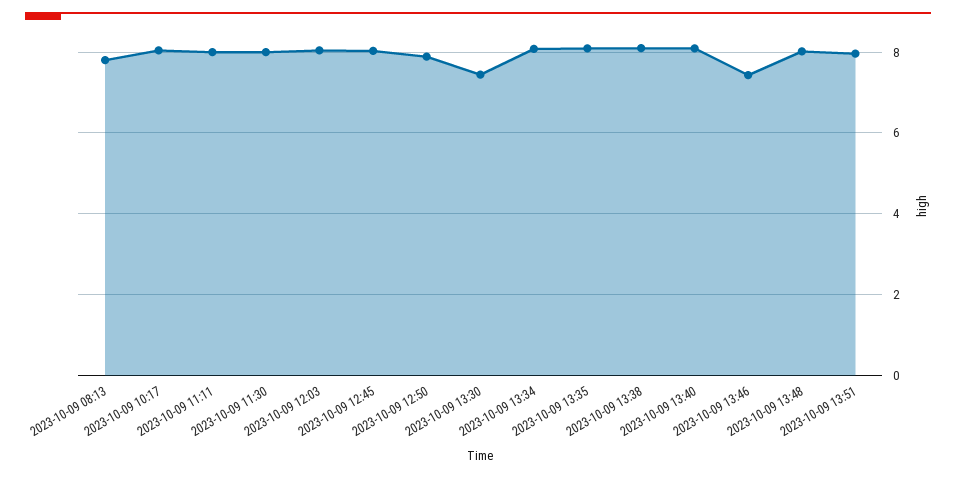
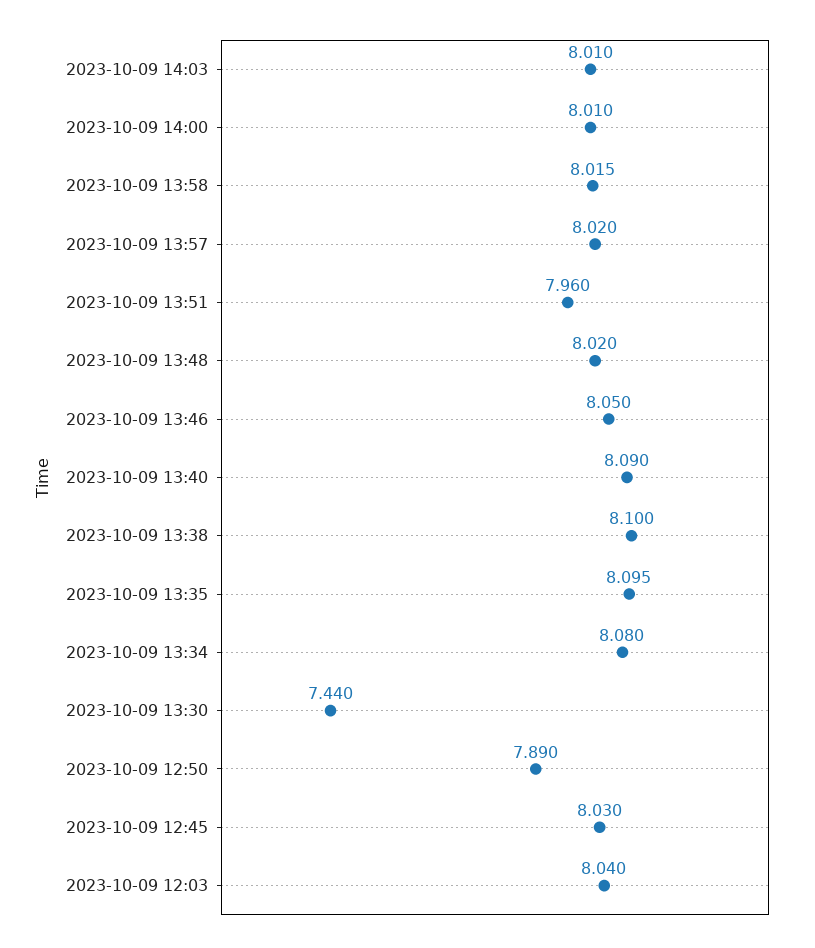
2023-10-09 08:13: 7.8 -> none
2023-10-09 10:17: 8 -> none
2023-10-09 11:11: 8 -> none
2023-10-09 11:30: 8 -> none
2023-10-09 13:46: 7.4 -> 8.05
2023-10-09 14:03: none -> 8.01
2023-10-09 14:00: none -> 8.01
2023-10-09 13:58: none -> 8.015
2023-10-09 13:57: none -> 8.02

